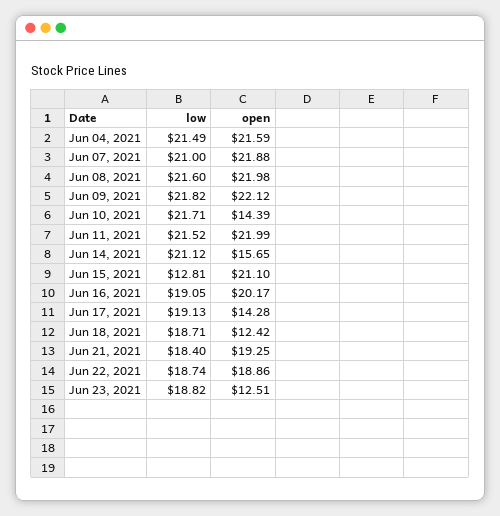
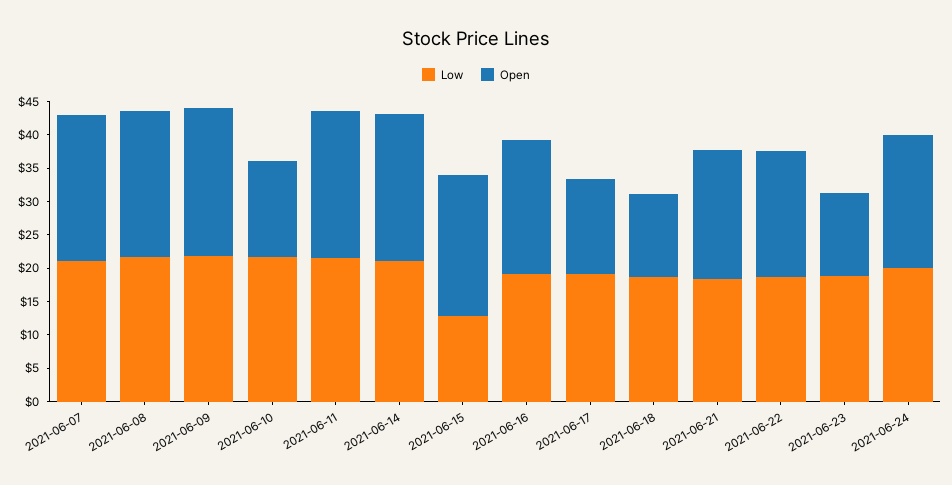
low, Jun 04, 2021: 21.49 -> none
open, Jun 04, 2021: 21.59 -> none
open, Jun 14, 2021: 15.65 -> 22.5
low, 2021-06-24: none -> 20
open, 2021-06-24: none -> 20

